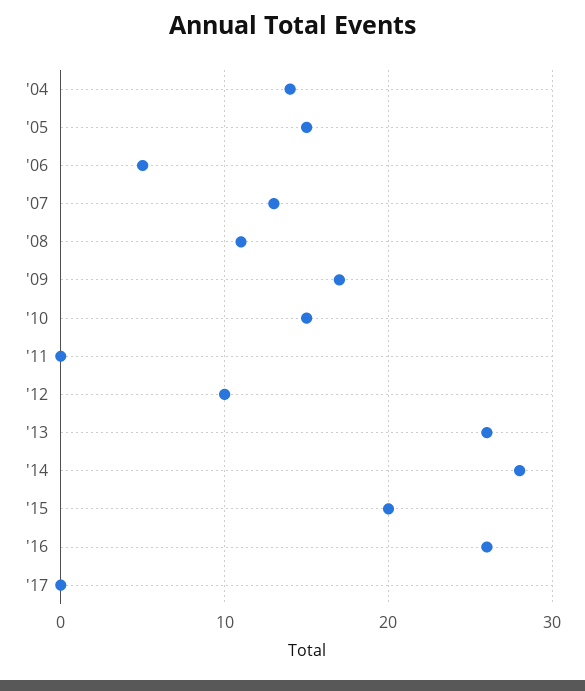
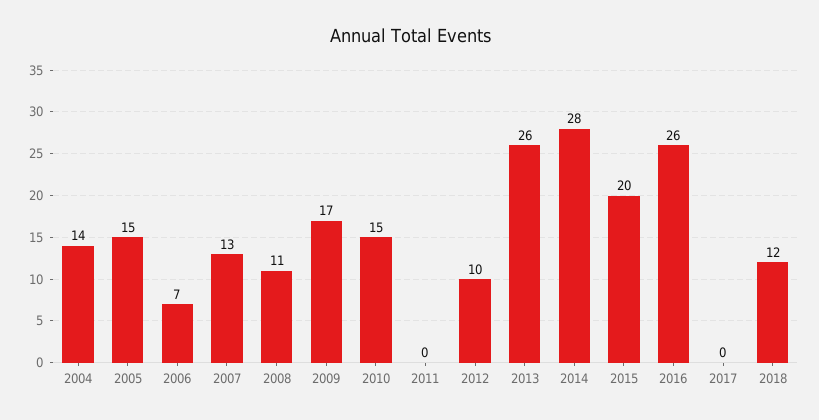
'06: 5 -> 7
2018: none -> 12

